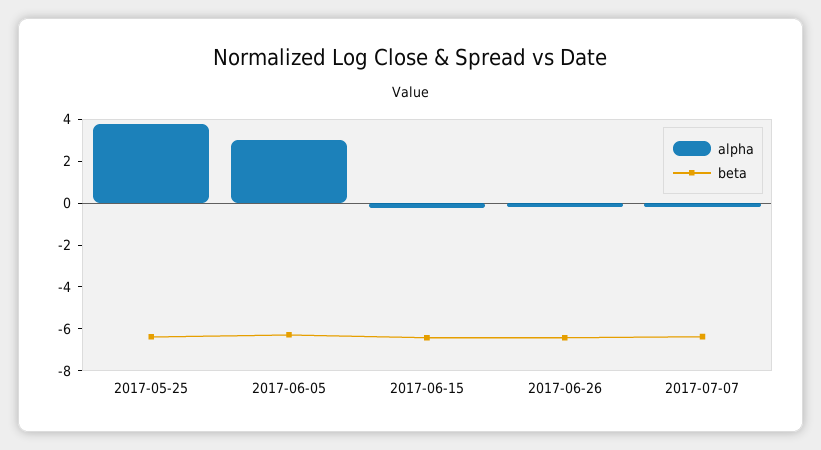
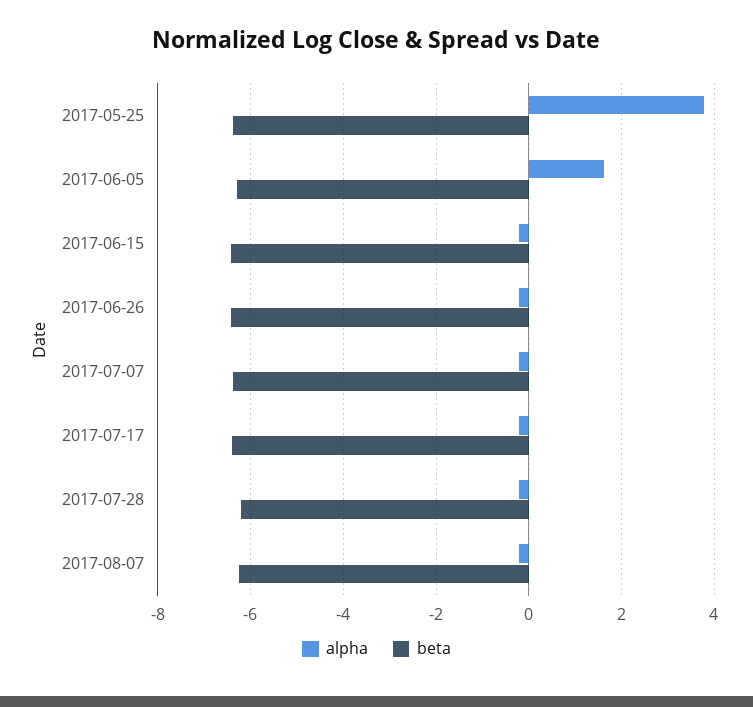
alpha, 2017-06-05: 3 -> 1.6
alpha, 2017-07-17: none -> -0.2
beta, 2017-07-17: none -> -6.4
alpha, 2017-07-28: none -> -0.2
beta, 2017-07-28: none -> -6.2
alpha, 2017-08-07: none -> -0.2
beta, 2017-08-07: none -> -6.2

